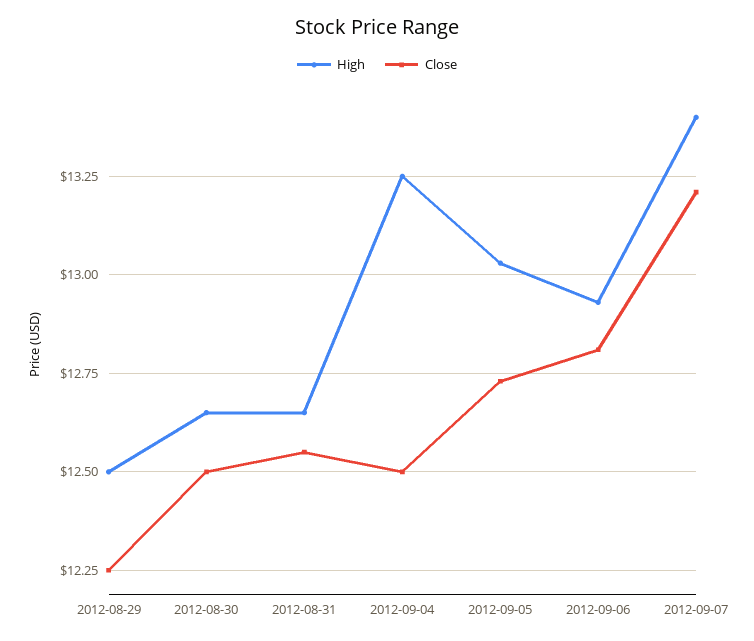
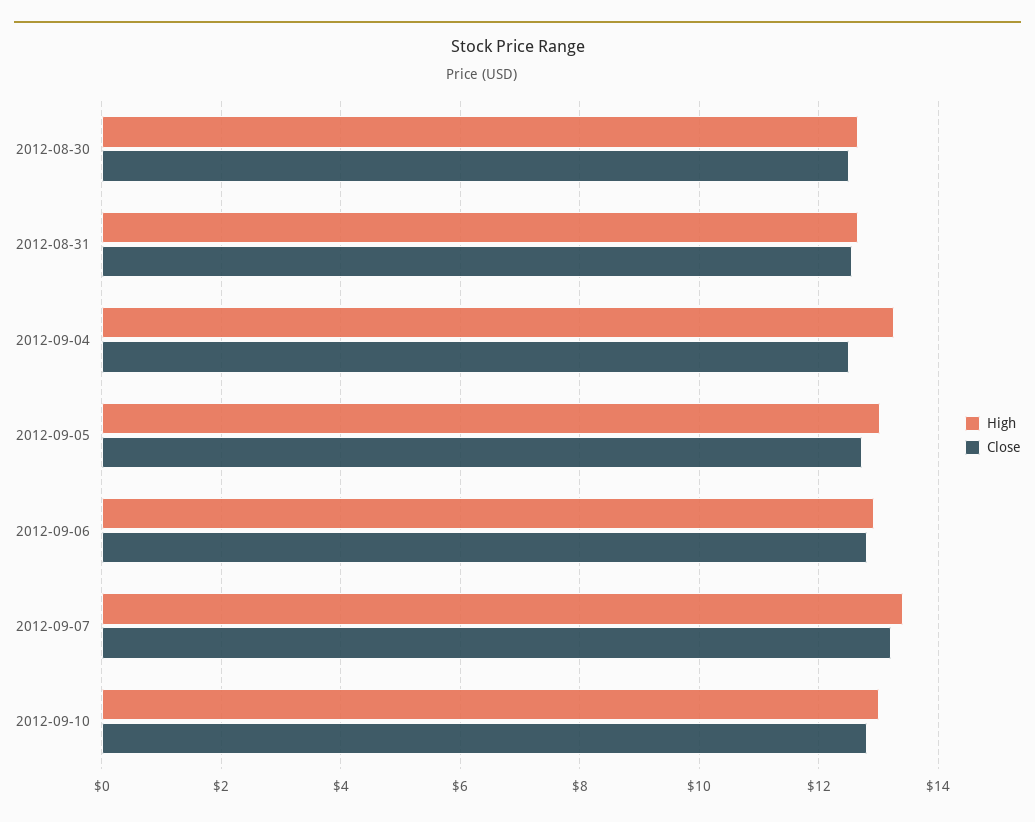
High, 2012-08-29: 12.5 -> none
Close, 2012-08-29: 12.25 -> none
High, 2012-09-10: none -> 13
Close, 2012-09-10: none -> 12.8

